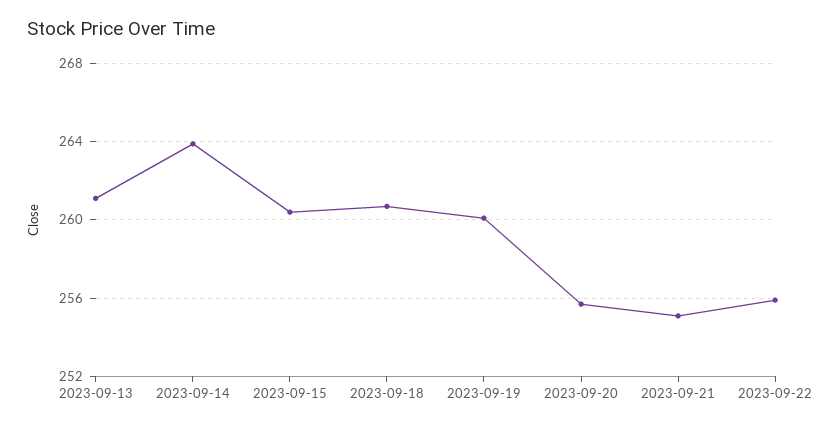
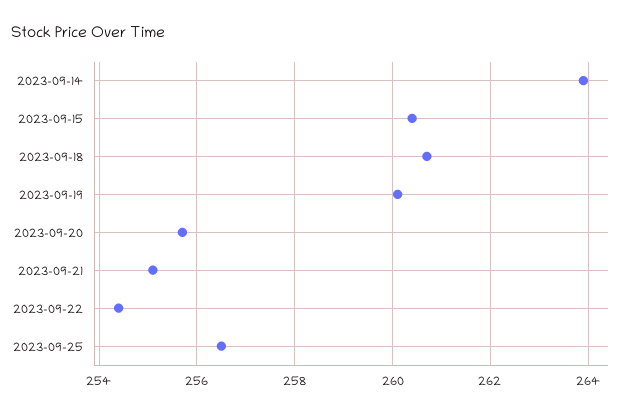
2023-09-13: 261 -> none
2023-09-22: 256 -> 254.5
2023-09-25: none -> 256.5

